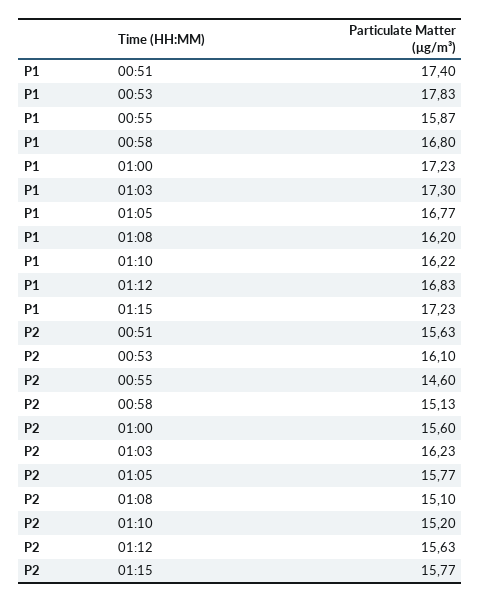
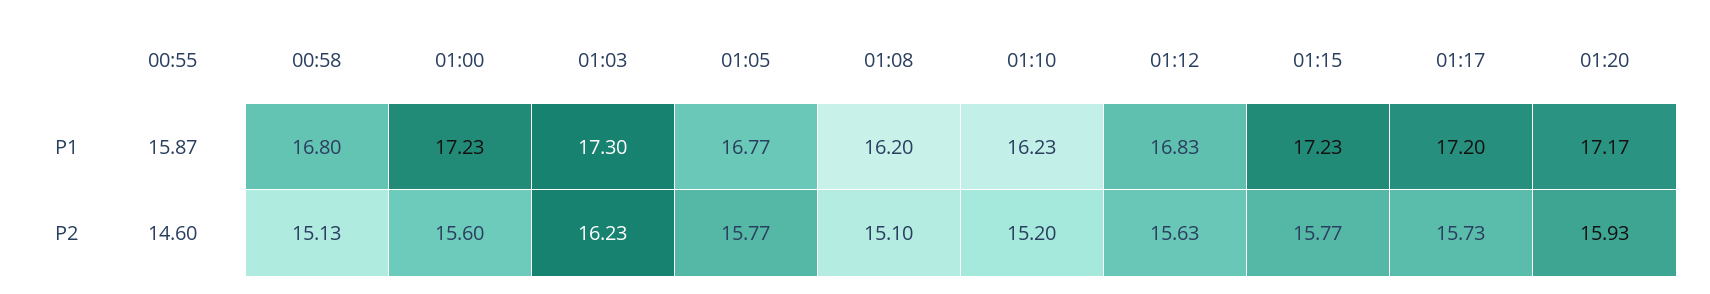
P1, 00:51: 17.4 -> none
P1, 00:53: 17.83 -> none
P1, 01:10: 16.22 -> 16.23
P2, 00:51: 15.63 -> none
P2, 00:53: 16.1 -> none
P1, 01:17: none -> 17.2
P1, 01:20: none -> 17.17
P2, 01:17: none -> 15.73
P2, 01:20: none -> 15.93

